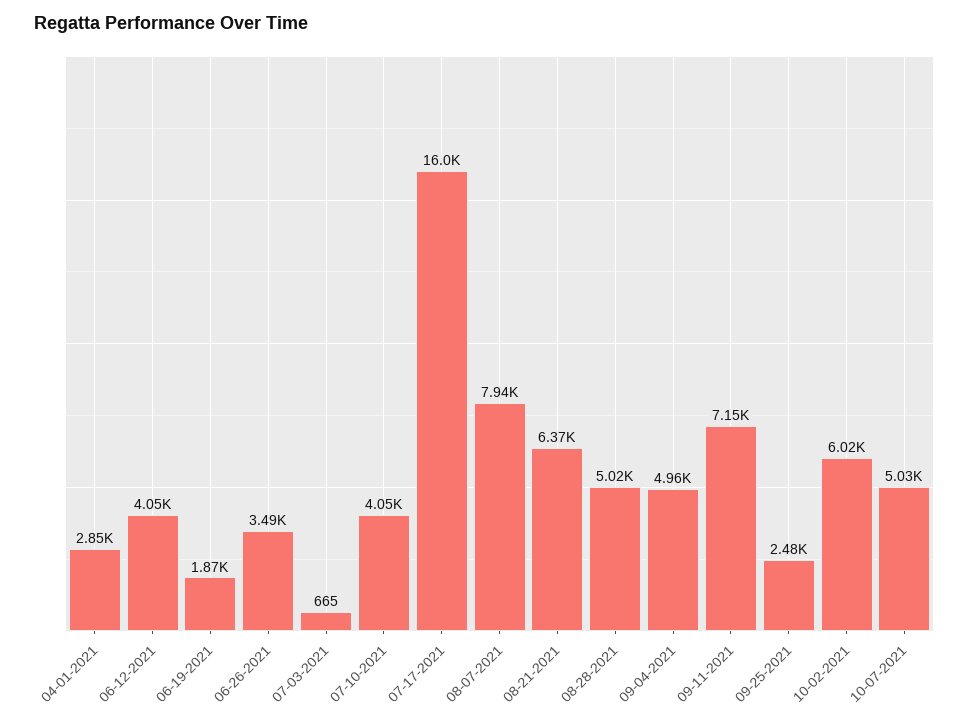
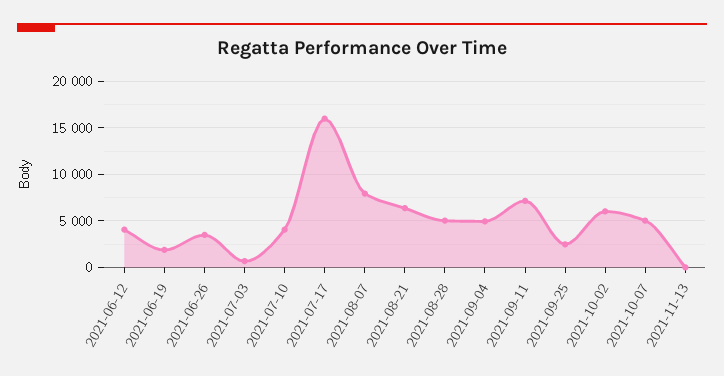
04-01-2021: 2850 -> none
2021-11-13: none -> 0

